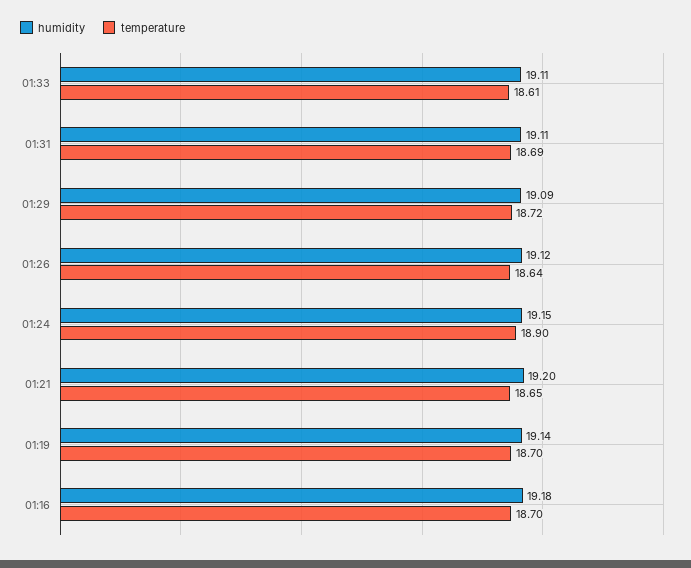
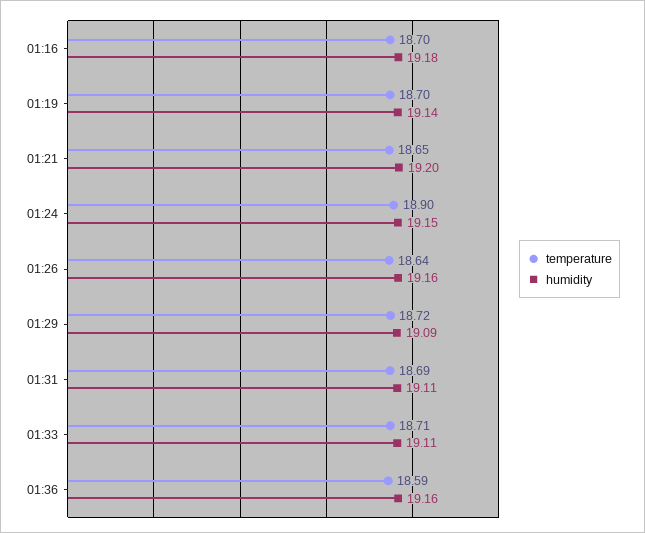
temperature, 01:33: 18.61 -> 18.71
humidity, 01:26: 19.12 -> 19.16
temperature, 01:36: none -> 18.59
humidity, 01:36: none -> 19.16

